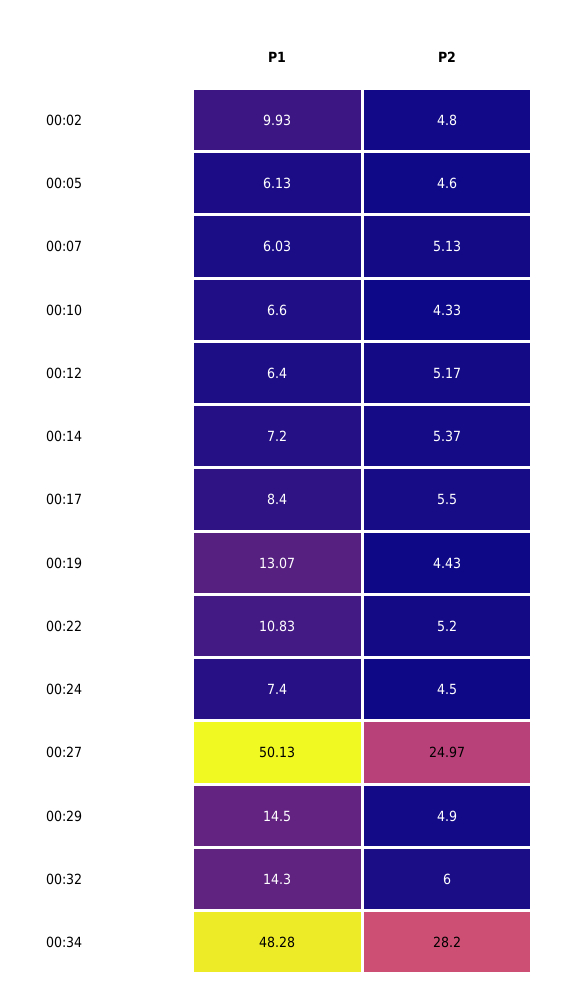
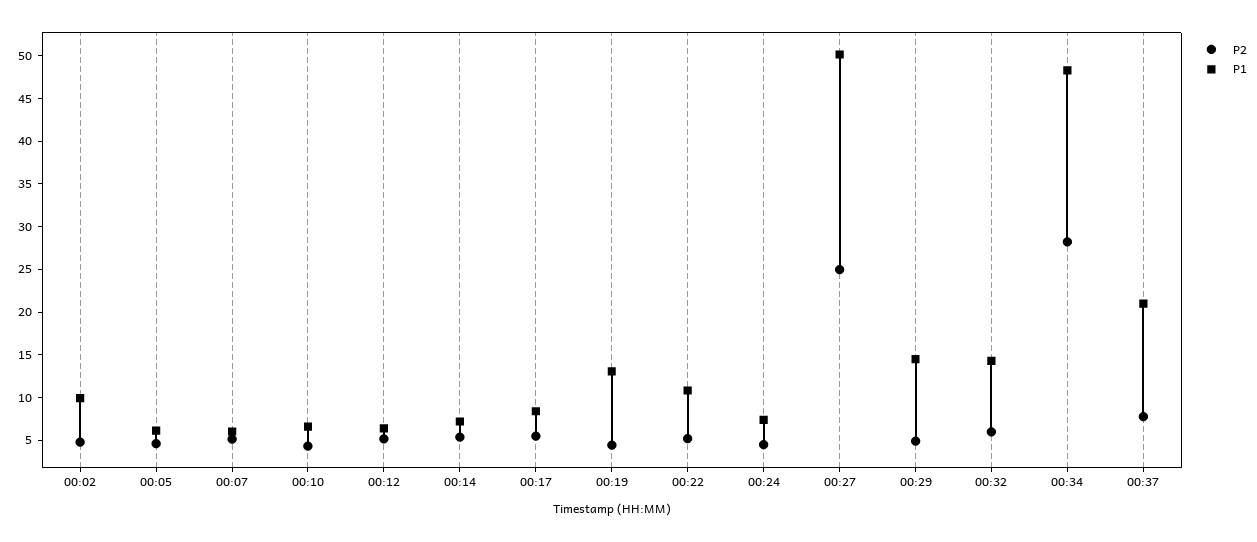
P2, 00:37: none -> 8
P1, 00:37: none -> 21

